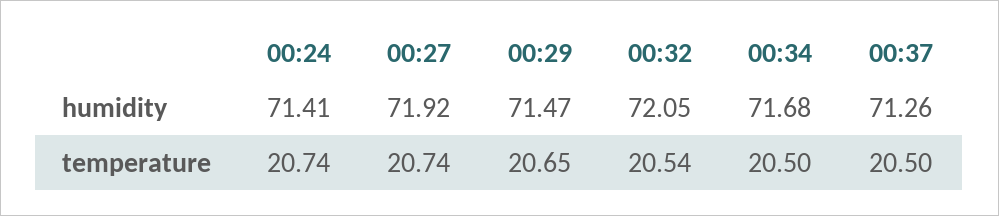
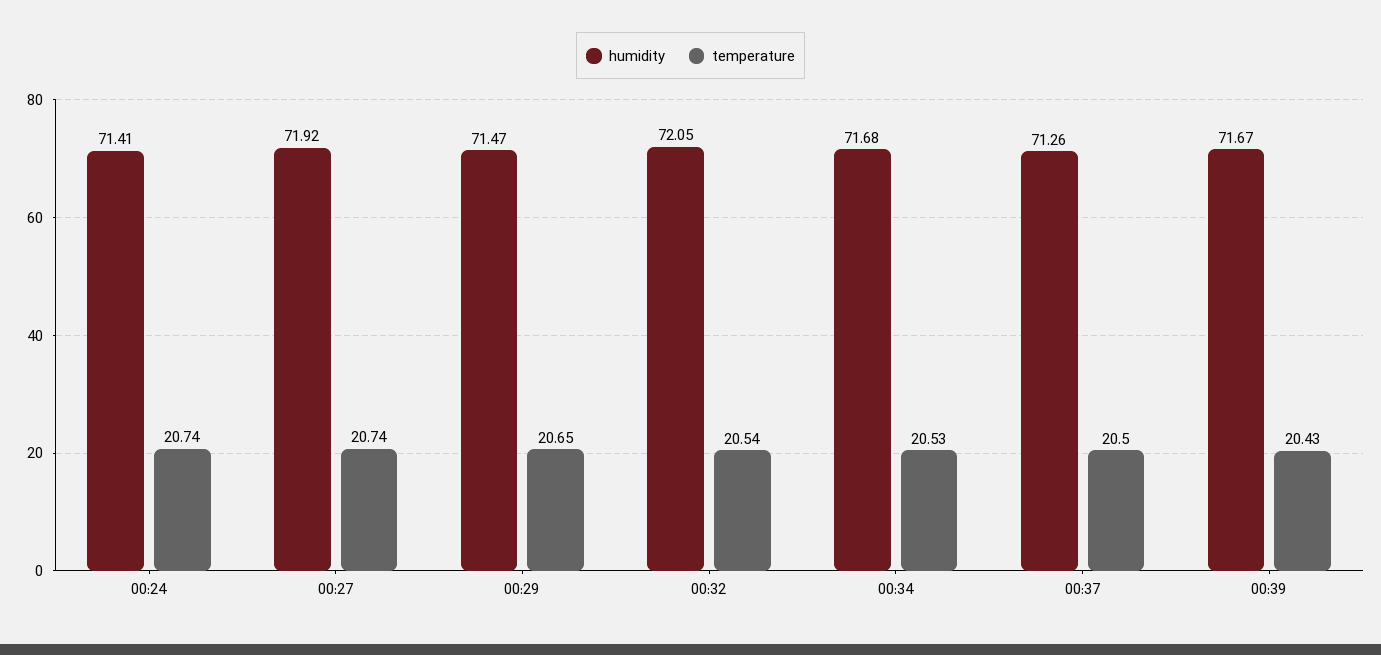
temperature, 00:34: 20.5 -> 20.53
humidity, 00:39: none -> 71.67
temperature, 00:39: none -> 20.43

